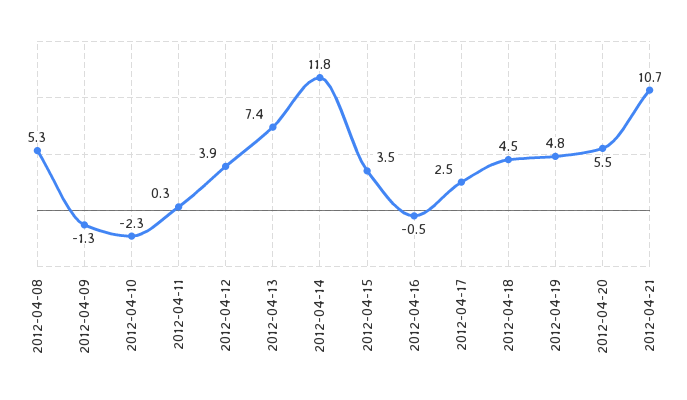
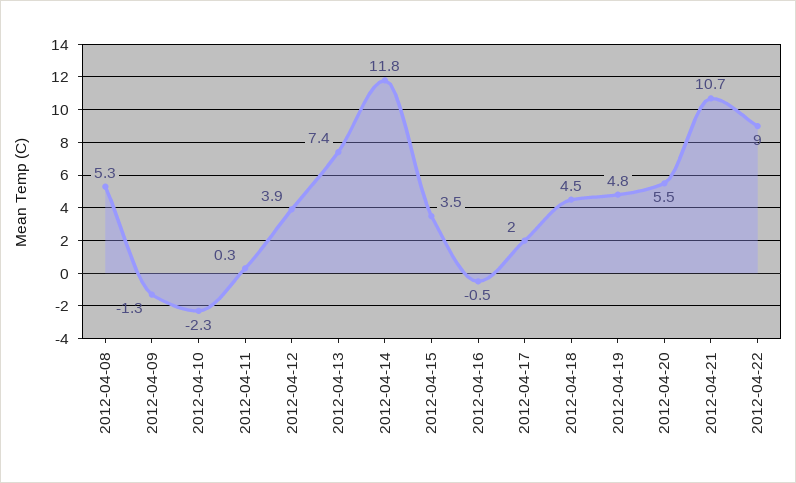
2012-04-17: 2.5 -> 2
2012-04-22: none -> 9

